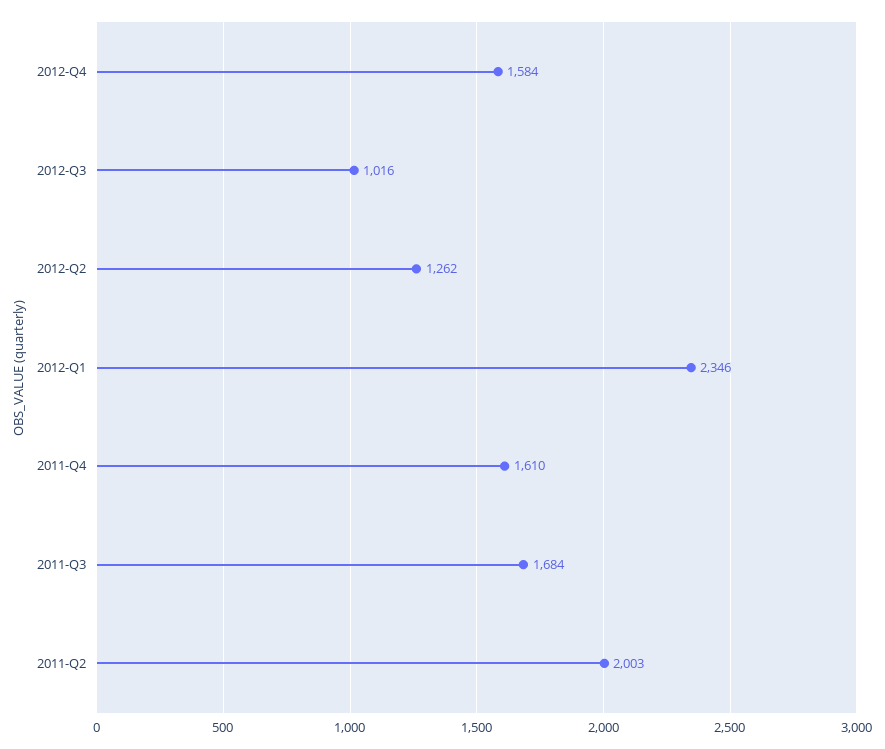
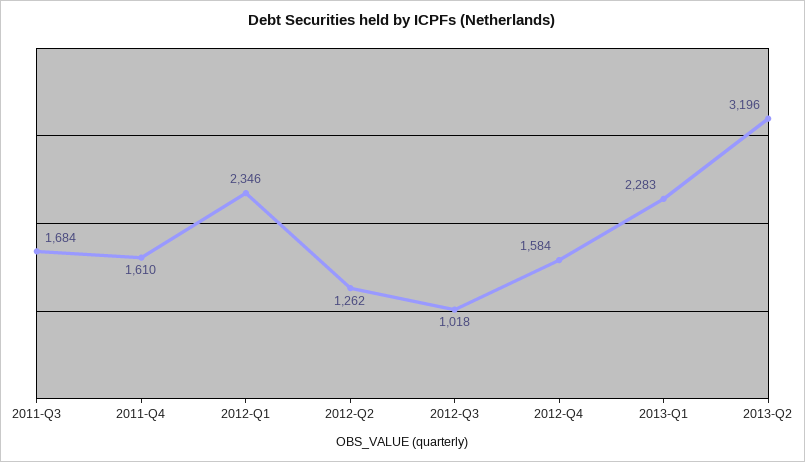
2012-Q3: 1016 -> 1018
2011-Q2: 2003 -> none
2013-Q1: none -> 2283
2013-Q2: none -> 3196

